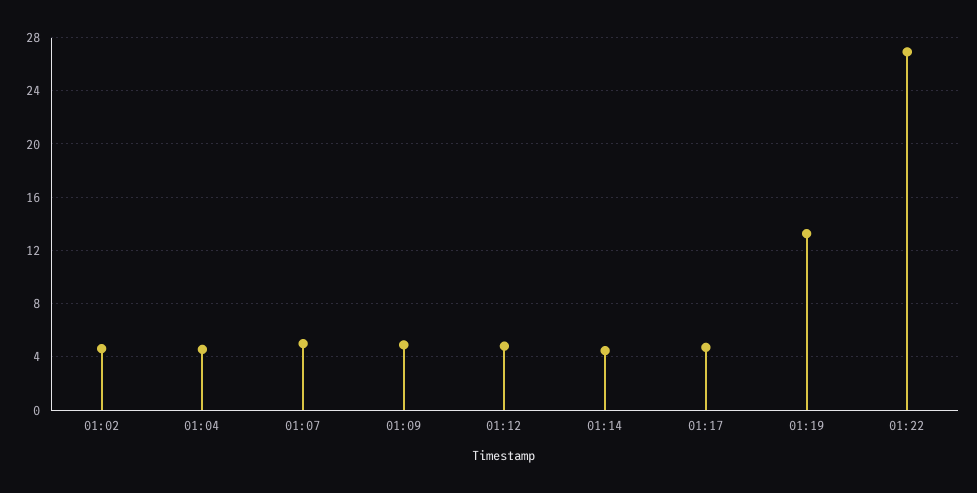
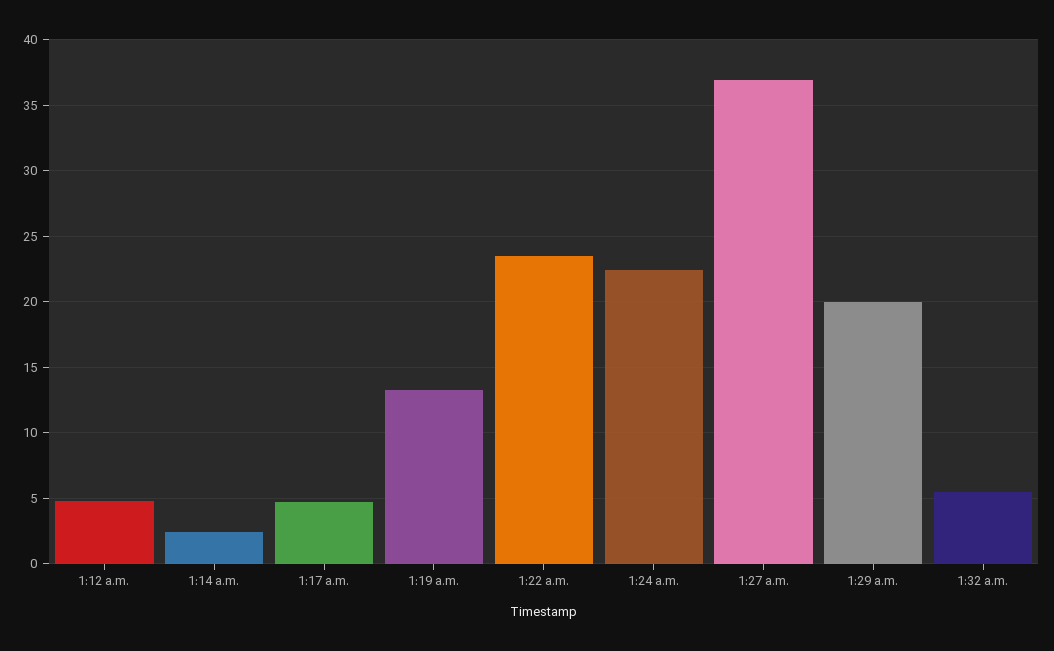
01:02: 4.5 -> none
01:04: 4.5 -> none
01:07: 5 -> none
01:09: 5 -> none
01:14: 4.5 -> 2.5
01:22: 27 -> 23.5
1:24 a.m.: none -> 22.5
1:27 a.m.: none -> 37
1:29 a.m.: none -> 20
1:32 a.m.: none -> 5.5

